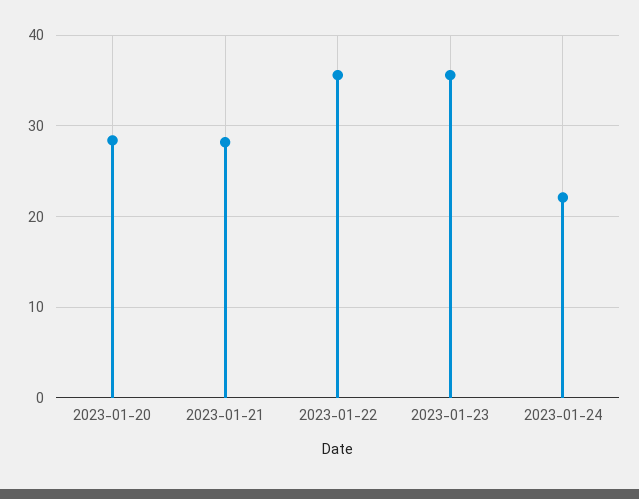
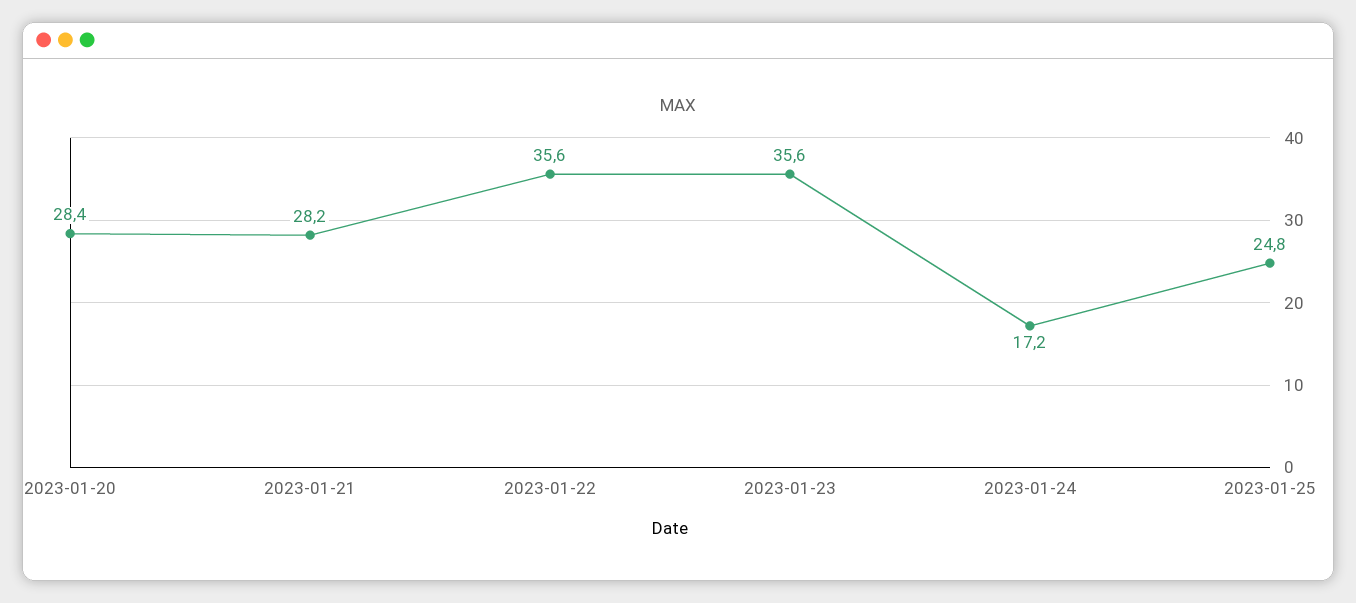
2023-01-24: 22 -> 17.2
2023-01-25: none -> 24.8

